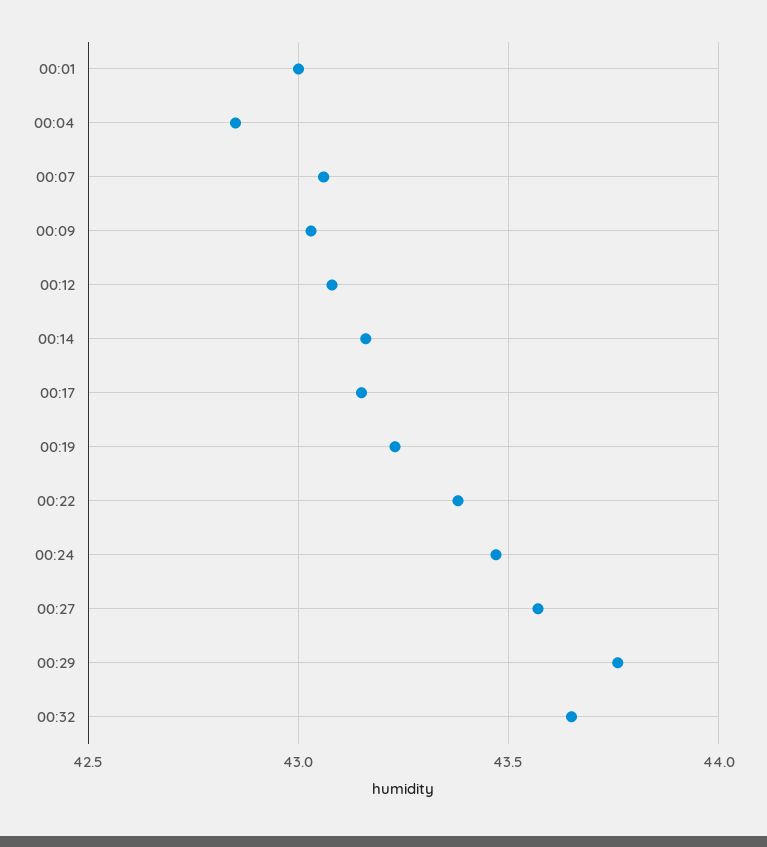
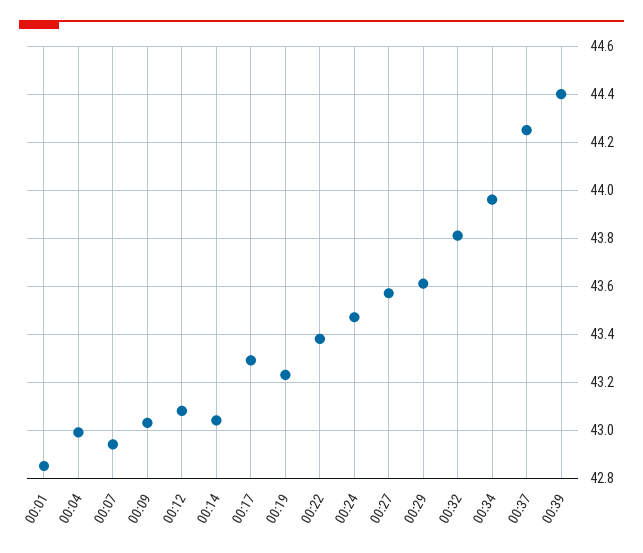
00:01: 43 -> 42.85
00:04: 42.85 -> 43
00:07: 43.05 -> 42.95
00:14: 43.15 -> 43.05
00:17: 43.15 -> 43.3
00:29: 43.75 -> 43.6
00:32: 43.65 -> 43.8
00:34: none -> 43.95
00:37: none -> 44.25
00:39: none -> 44.4

